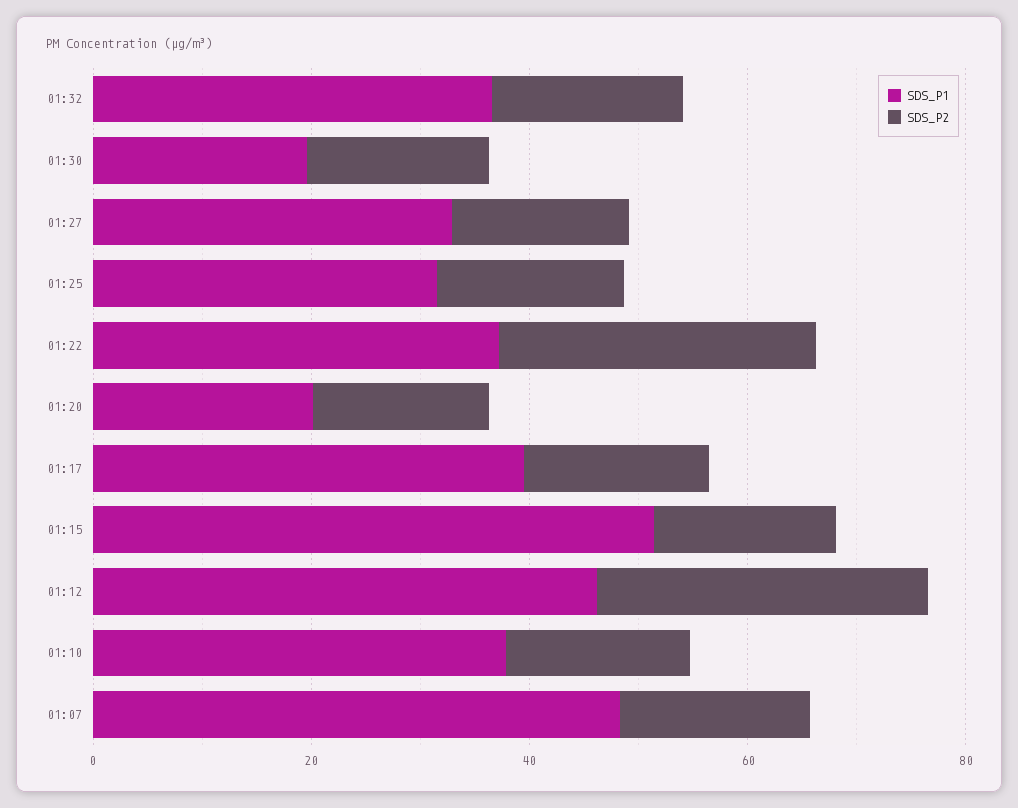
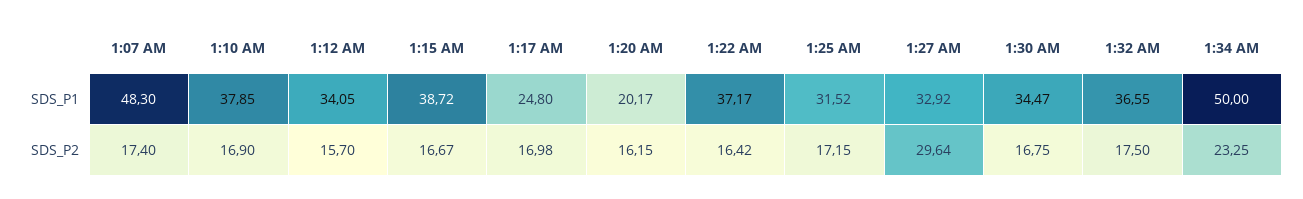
SDS_P1, 01:30: 20 -> 34.47
SDS_P2, 01:27: 15 -> 29.64
SDS_P2, 01:22: 30 -> 16.42
SDS_P1, 01:17: 40 -> 24.8
SDS_P1, 01:15: 50 -> 38.72
SDS_P1, 01:12: 45 -> 34.05
SDS_P2, 01:12: 30 -> 15.7
SDS_P1, 1:34 AM: none -> 50
SDS_P2, 1:34 AM: none -> 23.25

